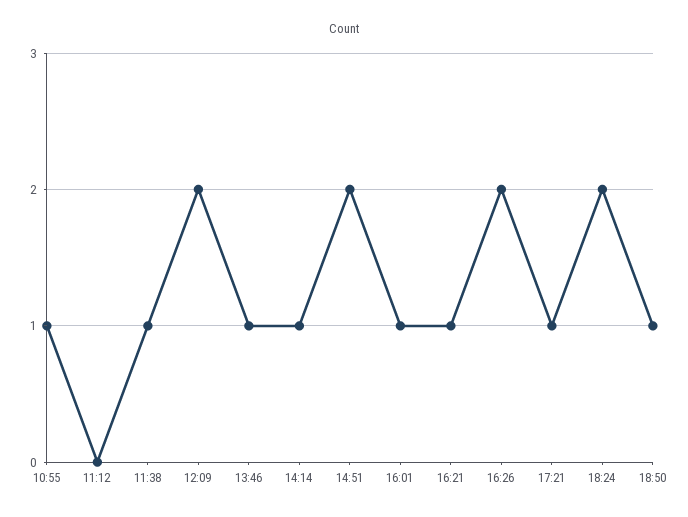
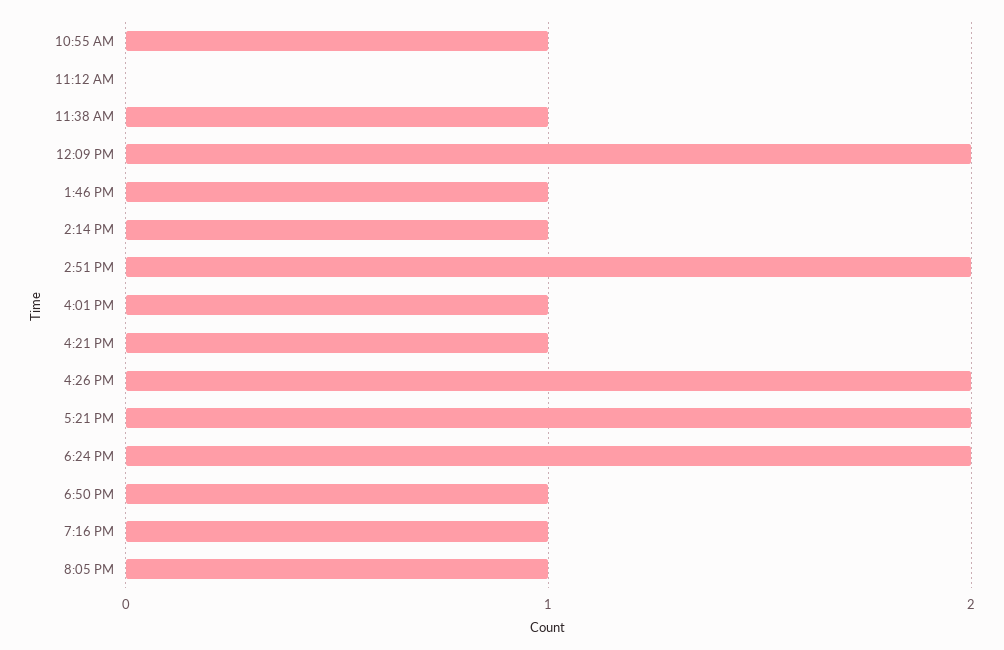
17:21: 1 -> 2
7:16 PM: none -> 1
8:05 PM: none -> 1

